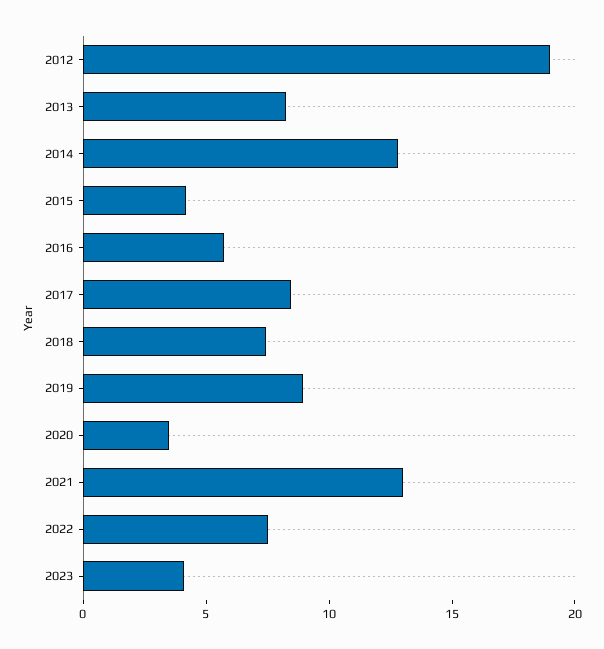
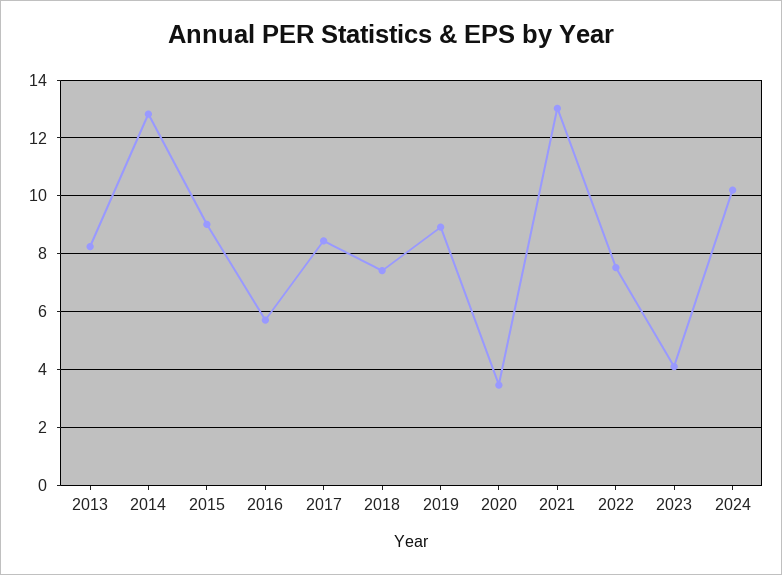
2012: 19 -> none
2015: 4 -> 9
2024: none -> 10.25

